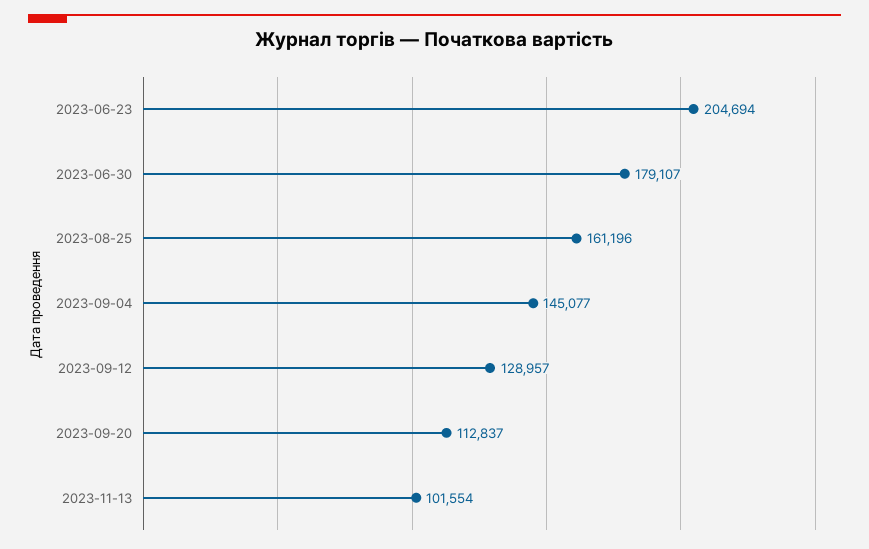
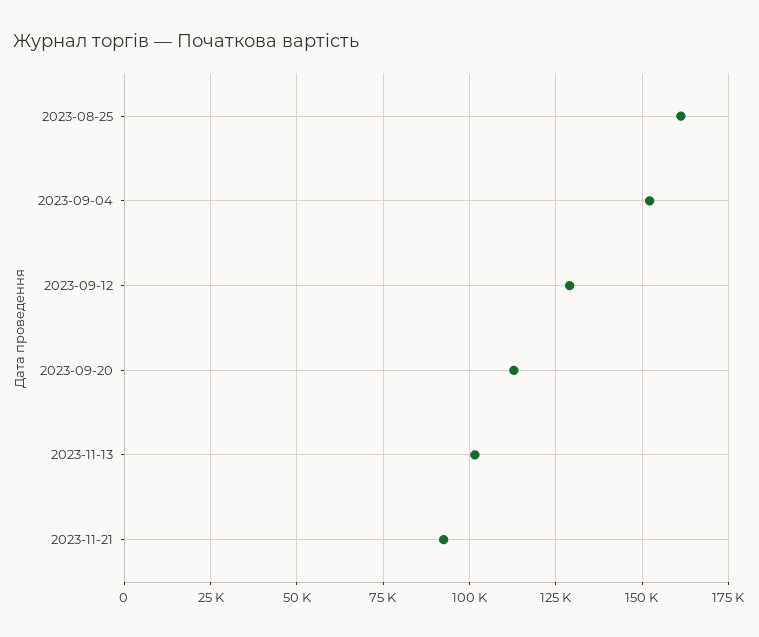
2023-06-23: 204694 -> none
2023-06-30: 179107 -> none
2023-09-04: 145077 -> 152500
2023-11-21: none -> 92500

